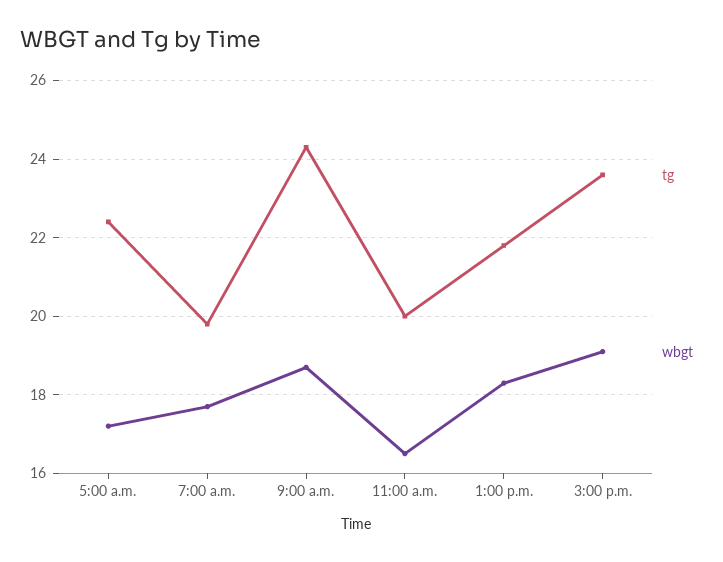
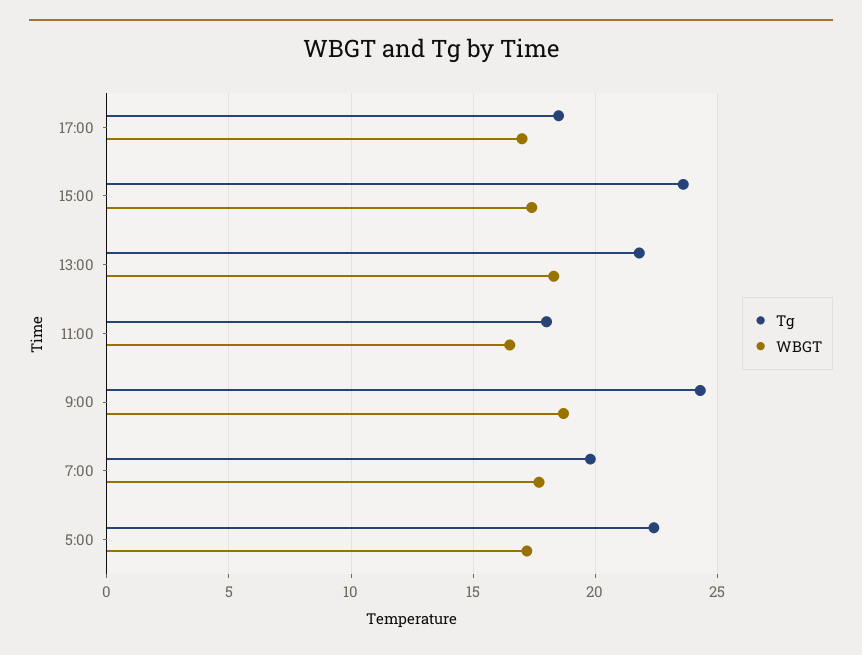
tg, 11:00 a.m.: 20 -> 18
wbgt, 3:00 p.m.: 19 -> 17.5
tg, 17:00: none -> 18.5
wbgt, 17:00: none -> 17

